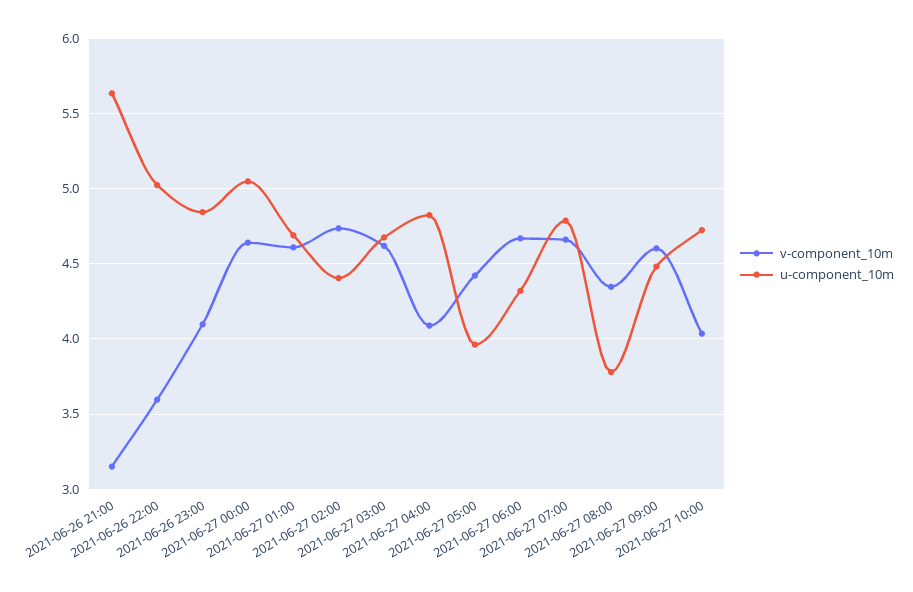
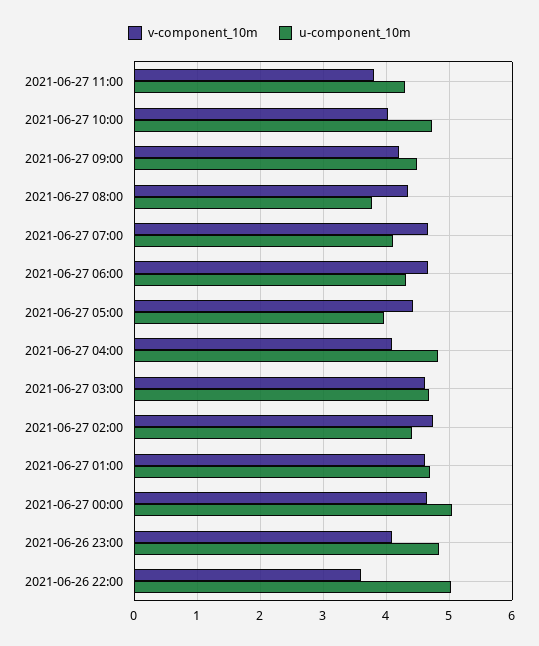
v-component_10m, 2021-06-26 21:00: 3.15 -> none
u-component_10m, 2021-06-26 21:00: 5.65 -> none
u-component_10m, 2021-06-27 07:00: 4.8 -> 4.1
v-component_10m, 2021-06-27 09:00: 4.6 -> 4.2
v-component_10m, 2021-06-27 11:00: none -> 3.8
u-component_10m, 2021-06-27 11:00: none -> 4.3

